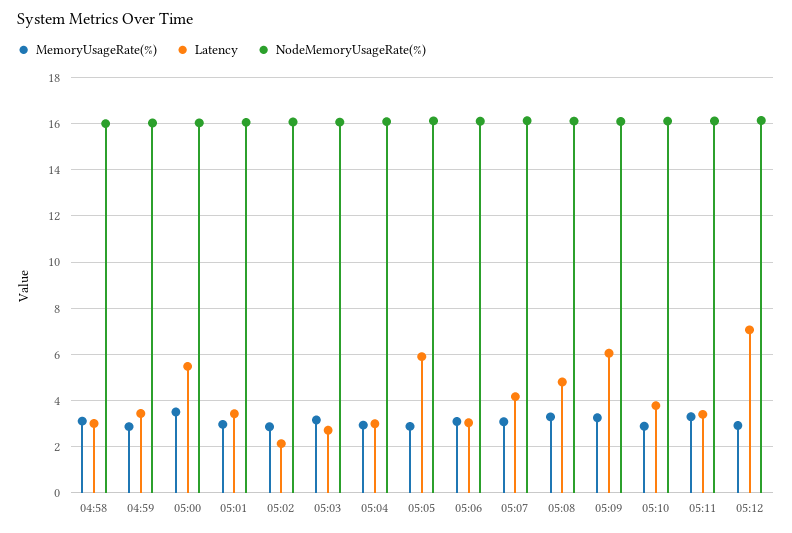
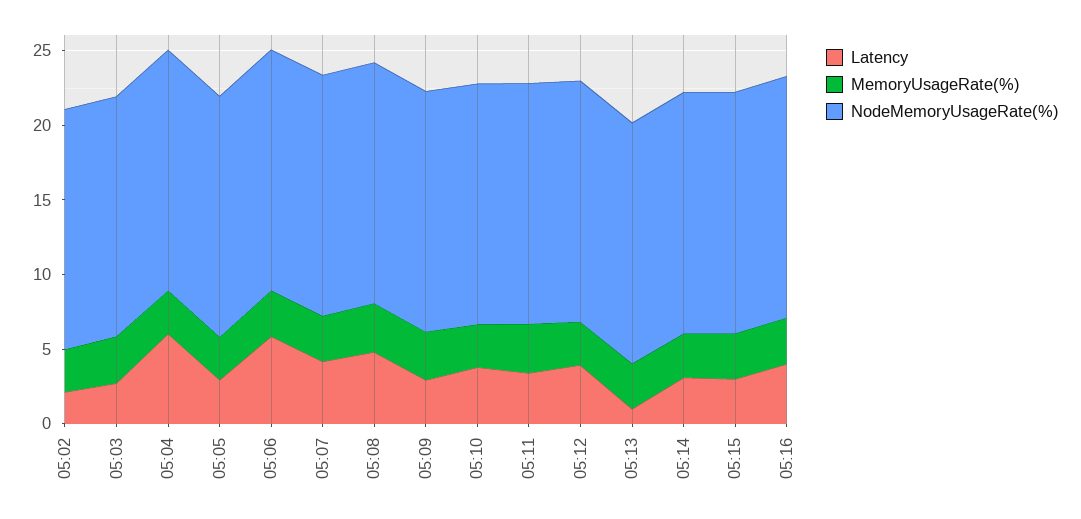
MemoryUsageRate(%), 04:58: 3 -> none
Latency, 04:58: 3 -> none
NodeMemoryUsageRate(%), 04:58: 16 -> none
MemoryUsageRate(%), 04:59: 3 -> none
Latency, 04:59: 3.5 -> none
NodeMemoryUsageRate(%), 04:59: 16 -> none
MemoryUsageRate(%), 05:00: 3.5 -> none
Latency, 05:00: 5.5 -> none
NodeMemoryUsageRate(%), 05:00: 16 -> none
MemoryUsageRate(%), 05:01: 3 -> none
Latency, 05:01: 3.5 -> none
NodeMemoryUsageRate(%), 05:01: 16 -> none
Latency, 05:04: 3 -> 6
Latency, 05:05: 6 -> 3
Latency, 05:06: 3 -> 6
Latency, 05:09: 6 -> 3
Latency, 05:12: 7 -> 4
Latency, 05:13: none -> 1
MemoryUsageRate(%), 05:13: none -> 3
NodeMemoryUsageRate(%), 05:13: none -> 16
Latency, 05:14: none -> 3
MemoryUsageRate(%), 05:14: none -> 3
NodeMemoryUsageRate(%), 05:14: none -> 16
Latency, 05:15: none -> 3
MemoryUsageRate(%), 05:15: none -> 3
NodeMemoryUsageRate(%), 05:15: none -> 16
Latency, 05:16: none -> 4
MemoryUsageRate(%), 05:16: none -> 3
NodeMemoryUsageRate(%), 05:16: none -> 16

